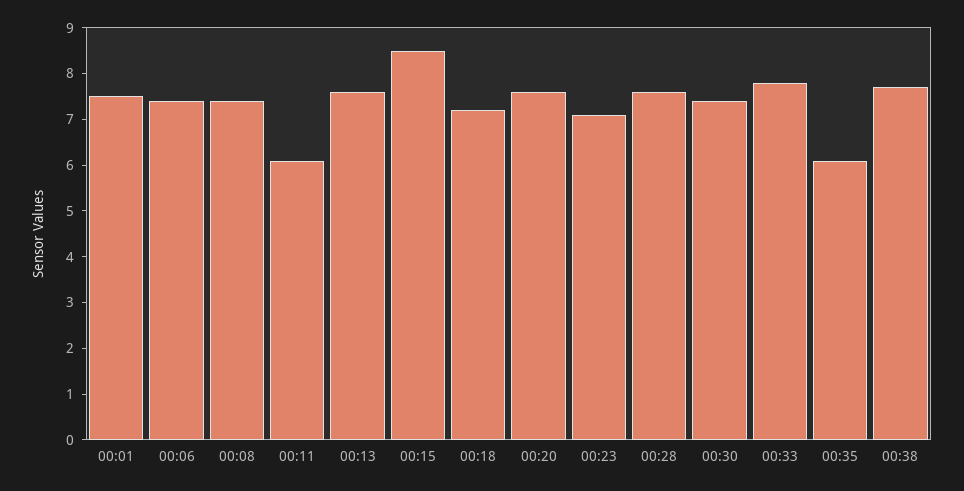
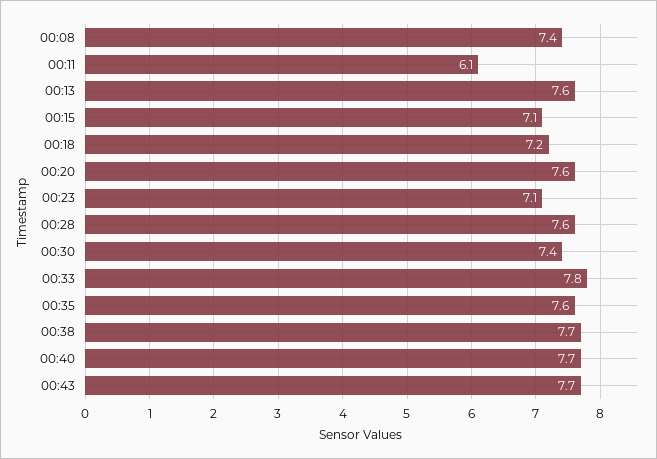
00:01: 7.5 -> none
00:06: 7.5 -> none
00:15: 8.5 -> 7.1
00:35: 6 -> 7.6
00:40: none -> 7.7
00:43: none -> 7.7

